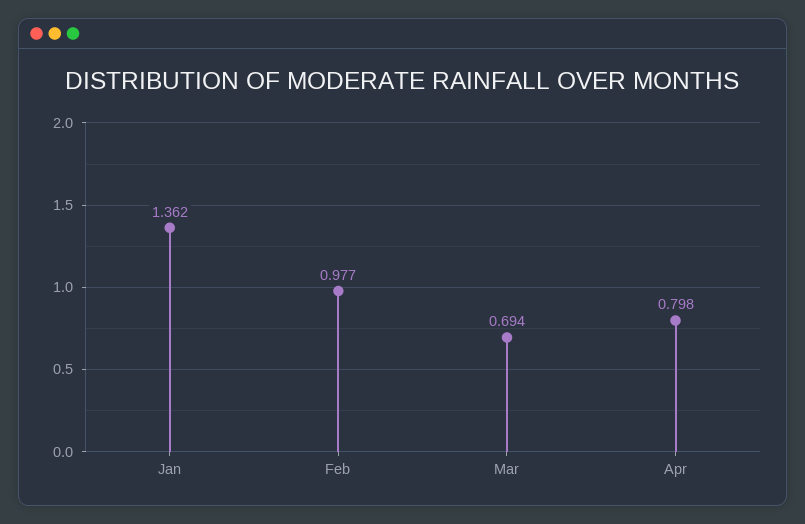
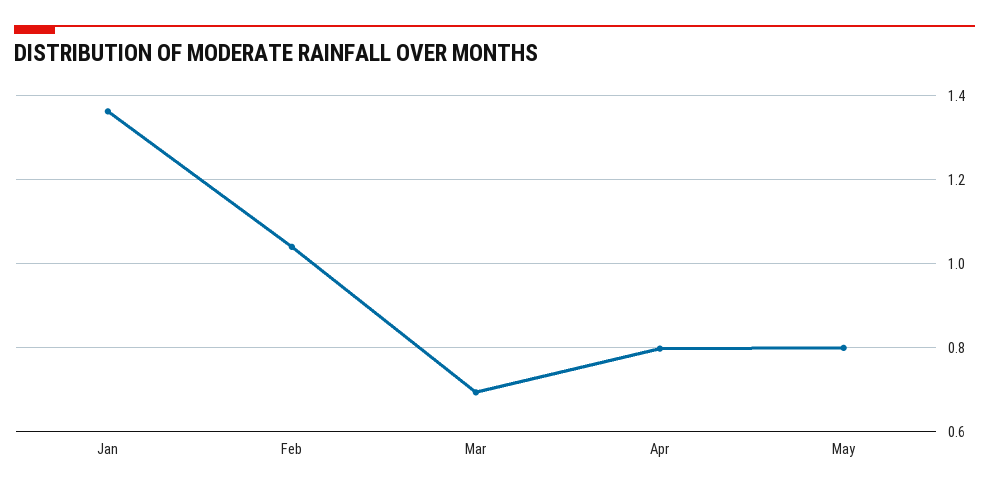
Feb: 0.977 -> 1.04
May: none -> 0.8

